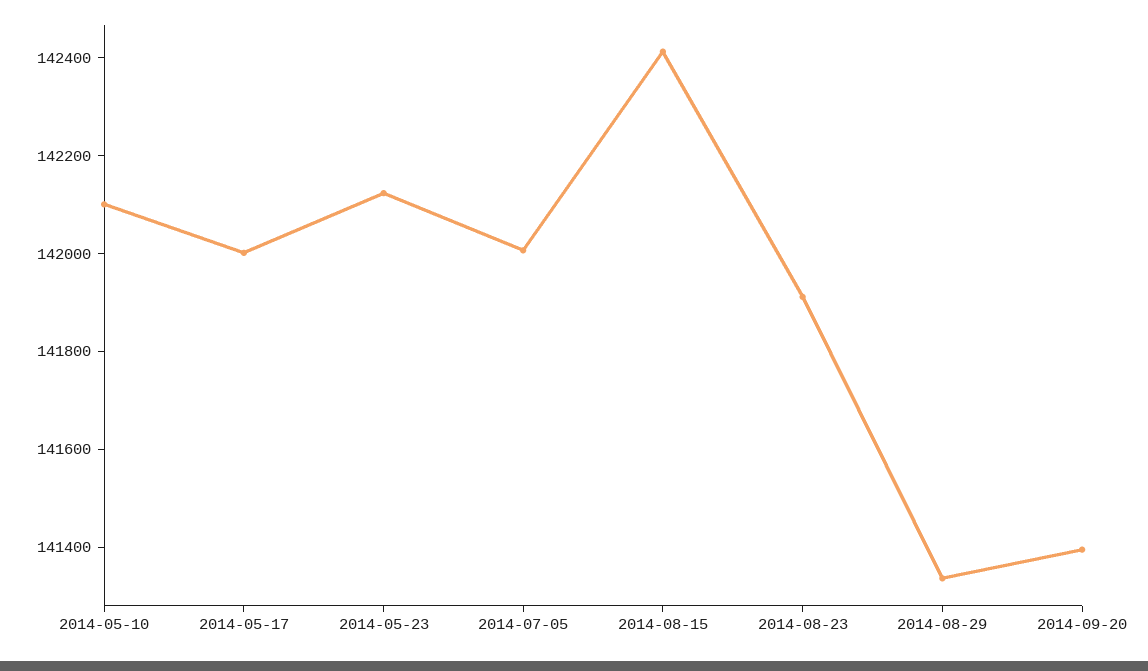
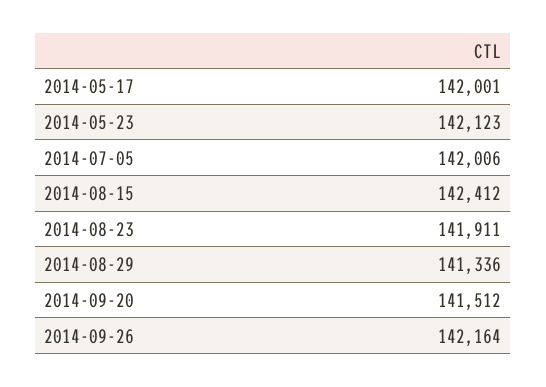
2014-05-10: 142100 -> none
2014-09-20: 141400 -> 141512
2014-09-26: none -> 142164

